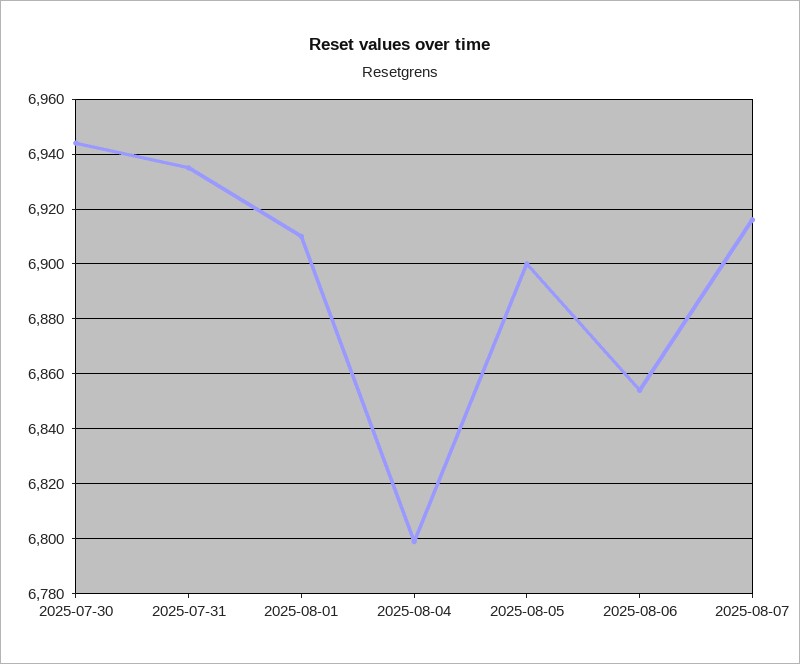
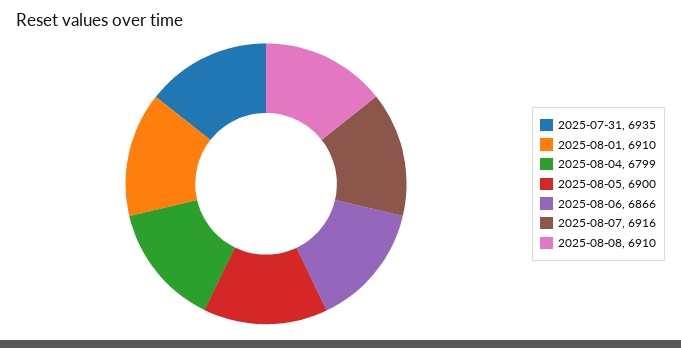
2025-07-30: 6945 -> none
2025-08-06: 6855 -> 6866
2025-08-08: none -> 6910

